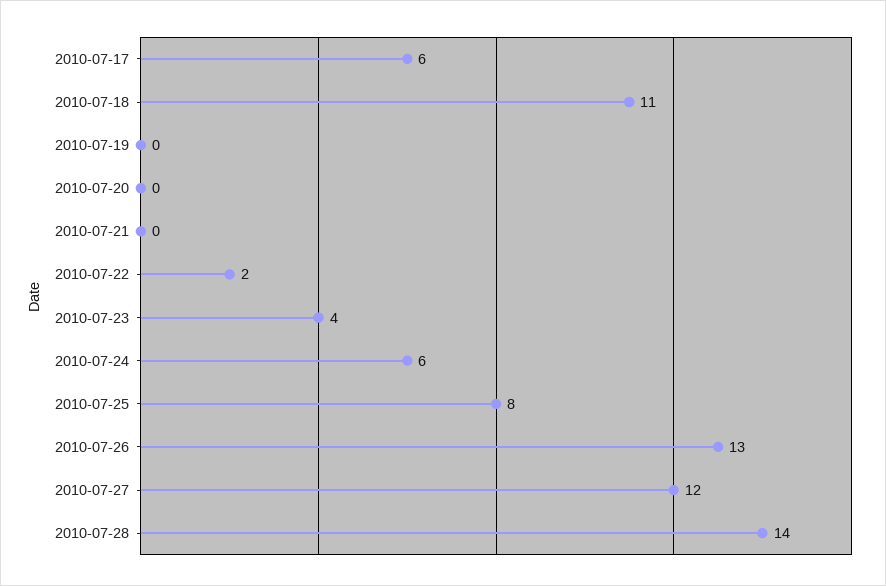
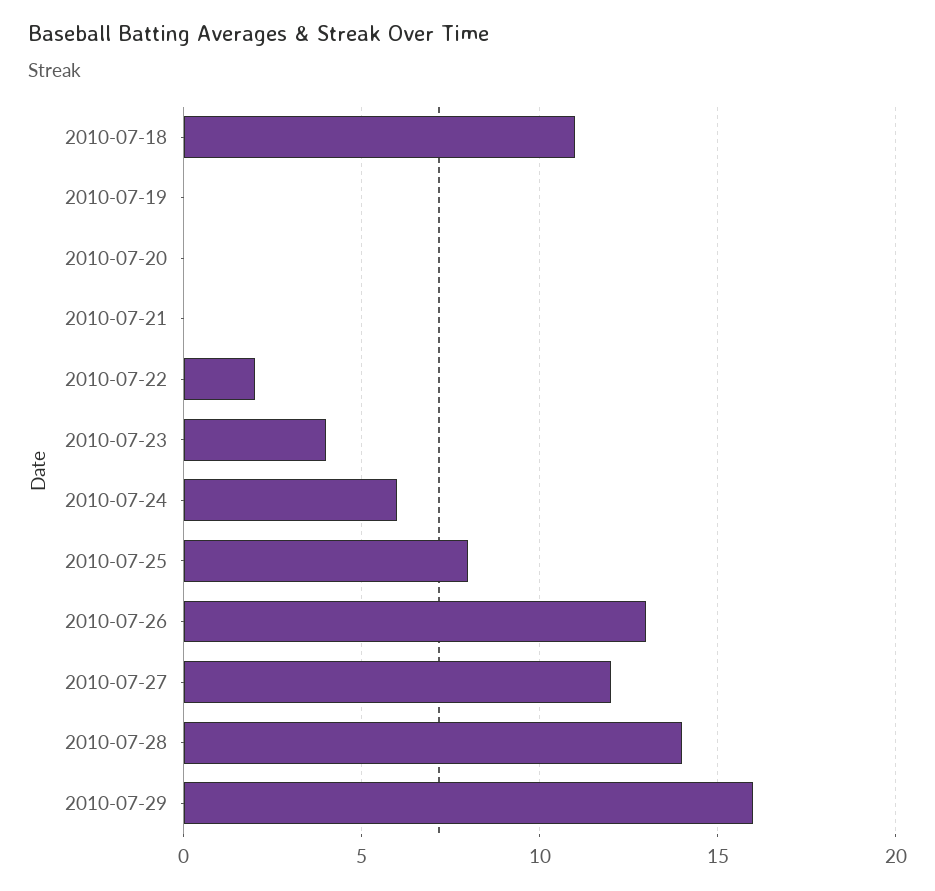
2010-07-17: 6 -> none
2010-07-29: none -> 16

